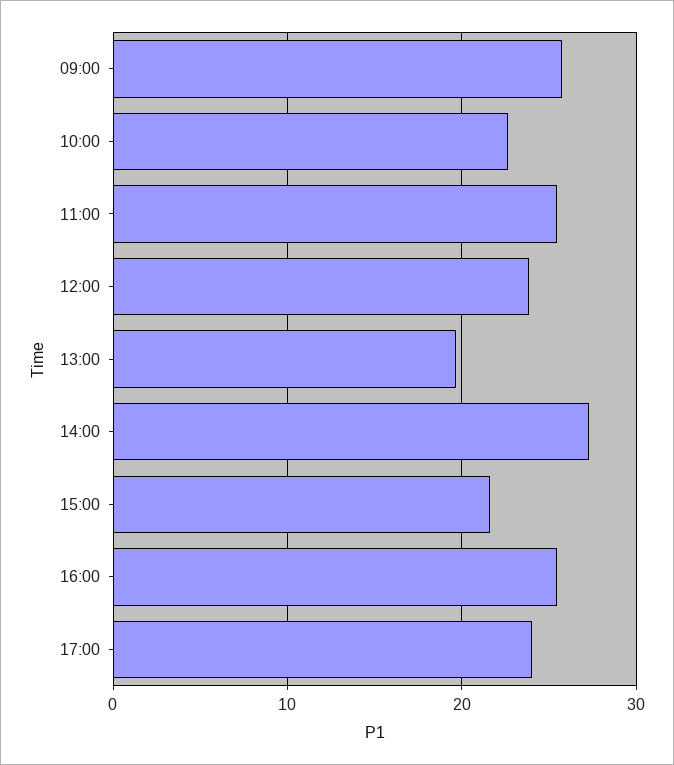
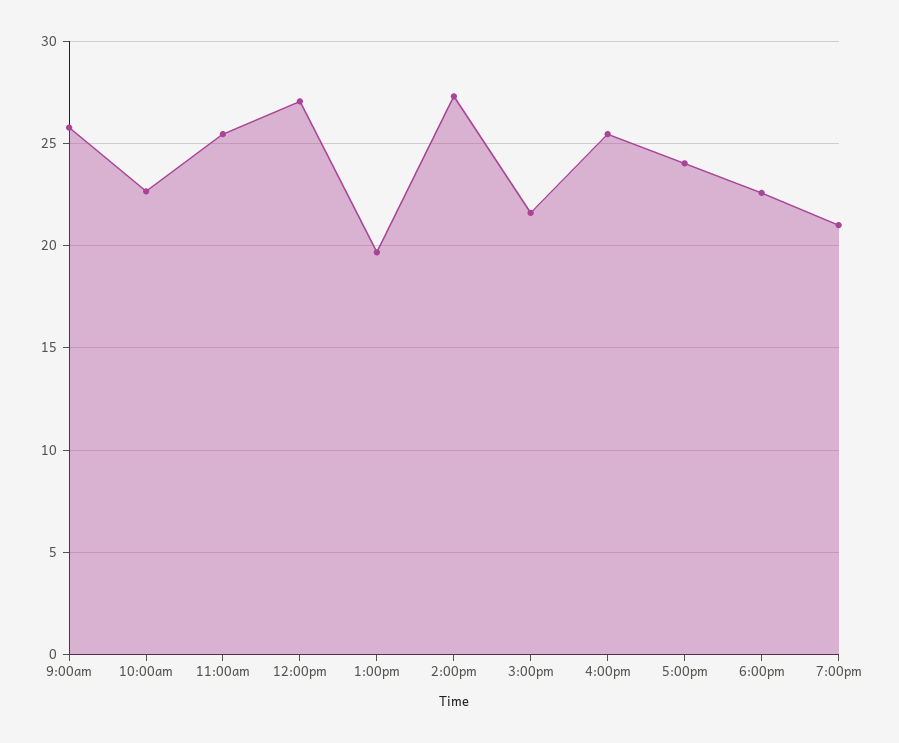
12:00: 24 -> 27
6:00pm: none -> 22.5
7:00pm: none -> 21

